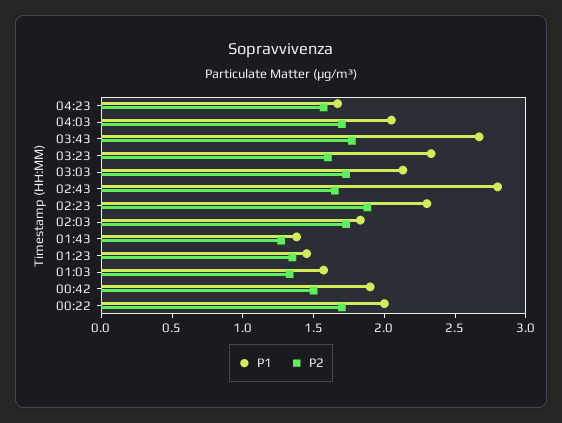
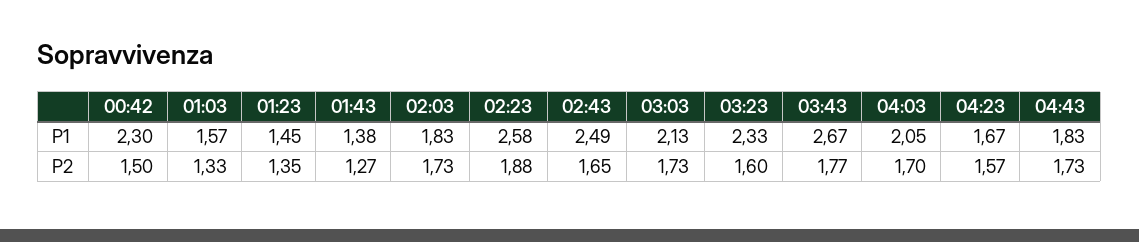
P1, 02:43: 2.8 -> 2.49
P1, 02:23: 2.3 -> 2.58
P1, 00:42: 1.9 -> 2.3
P1, 00:22: 2 -> none
P2, 00:22: 1.7 -> none
P1, 04:43: none -> 1.83
P2, 04:43: none -> 1.73

